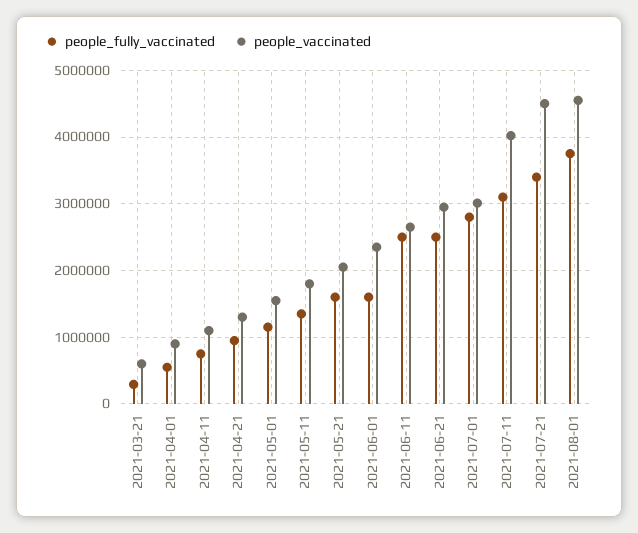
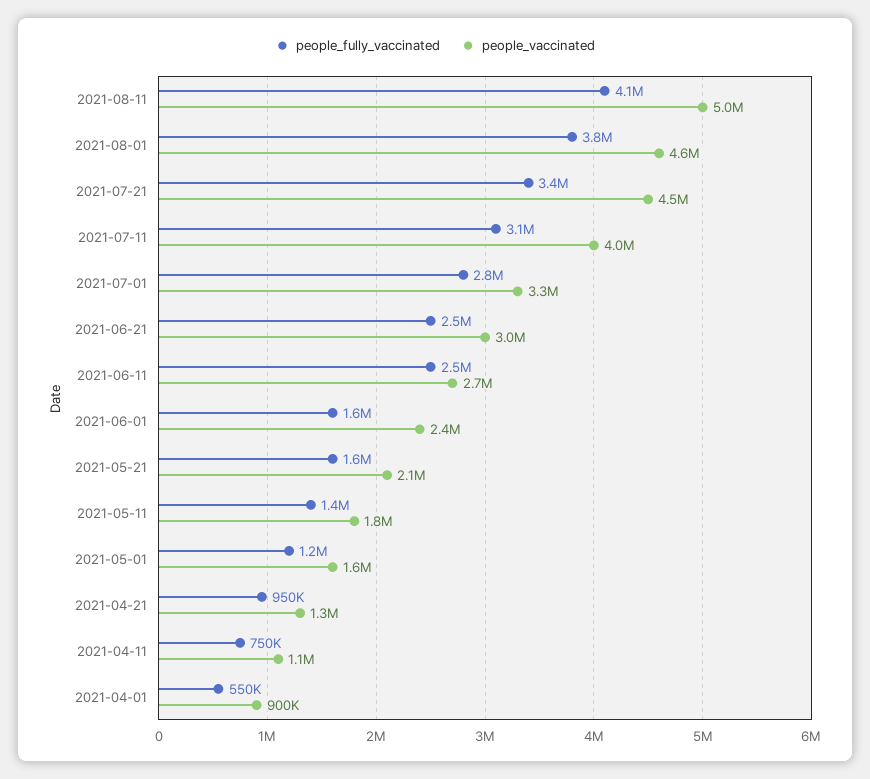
people_fully_vaccinated, 2021-03-21: 300000 -> none
people_vaccinated, 2021-03-21: 600000 -> none
people_vaccinated, 2021-07-01: 3000000 -> 3300000
people_fully_vaccinated, 2021-08-11: none -> 4100000
people_vaccinated, 2021-08-11: none -> 5000000

